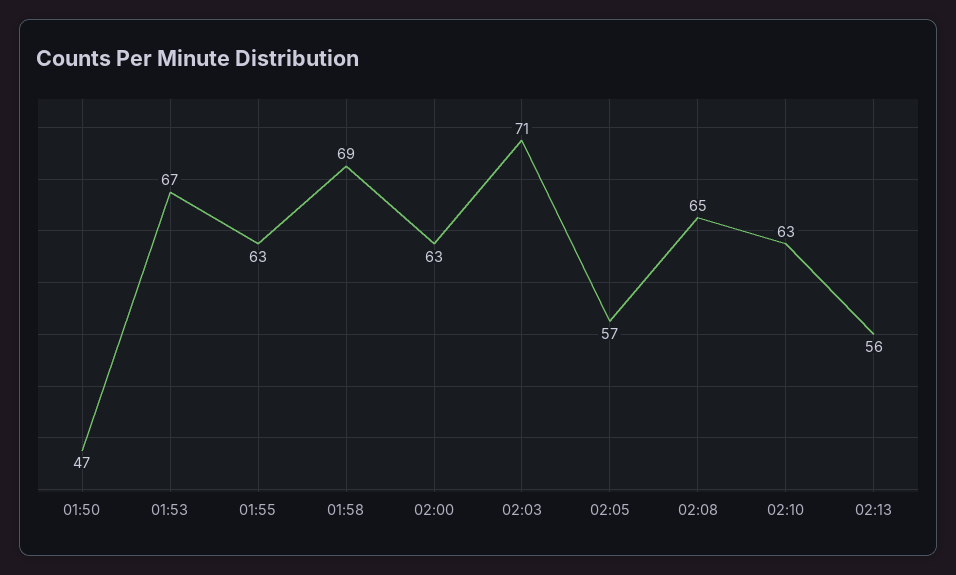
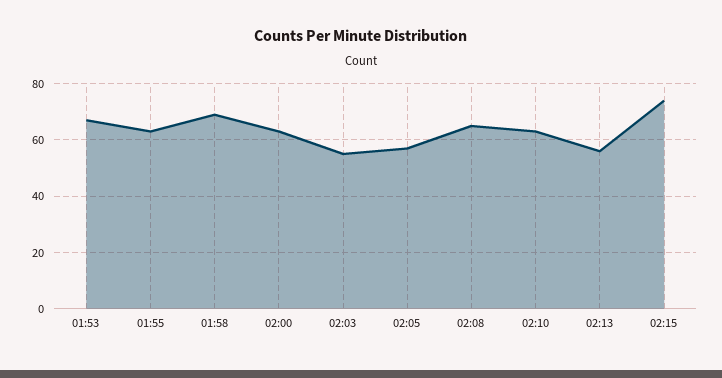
01:50: 47 -> none
02:03: 71 -> 55
02:15: none -> 75

